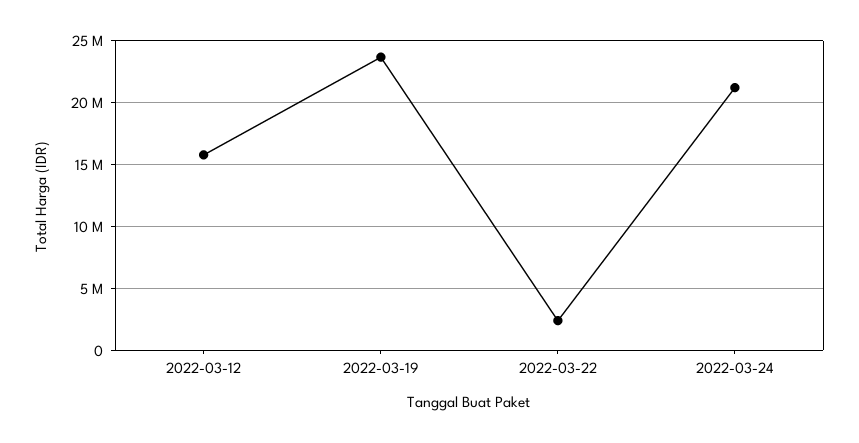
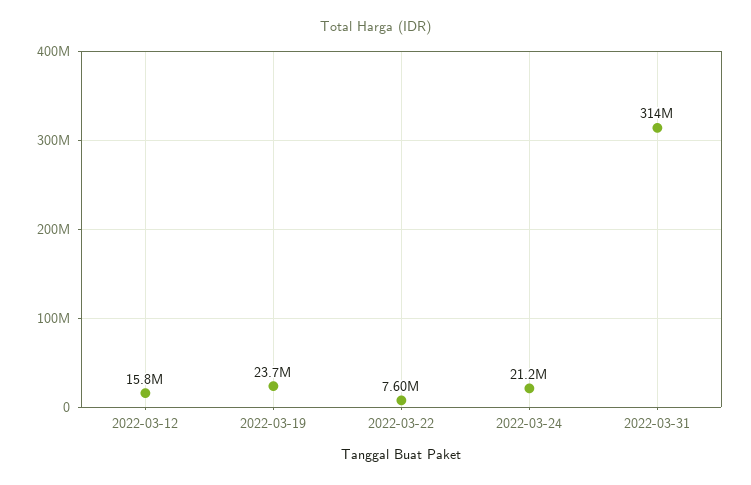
2022-03-22: 2500000 -> 7600000
2022-03-31: none -> 314000000

